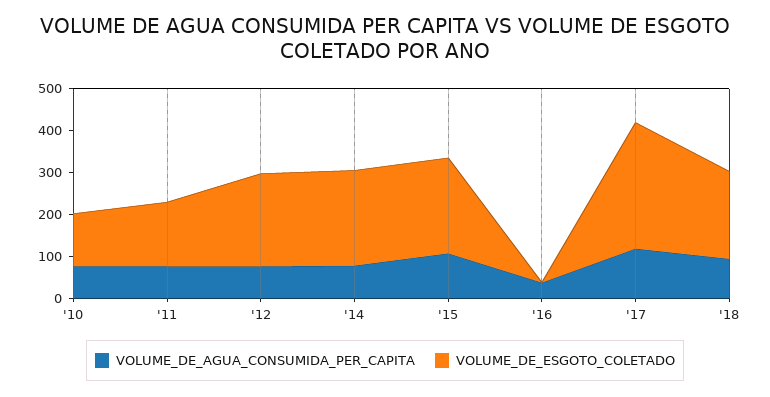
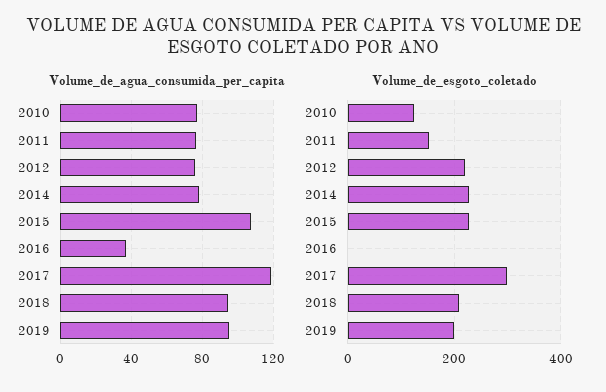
VOLUME_DE_AGUA_CONSUMIDA_PER_CAPITA, 2019: none -> 95
VOLUME_DE_ESGOTO_COLETADO, 2019: none -> 200

